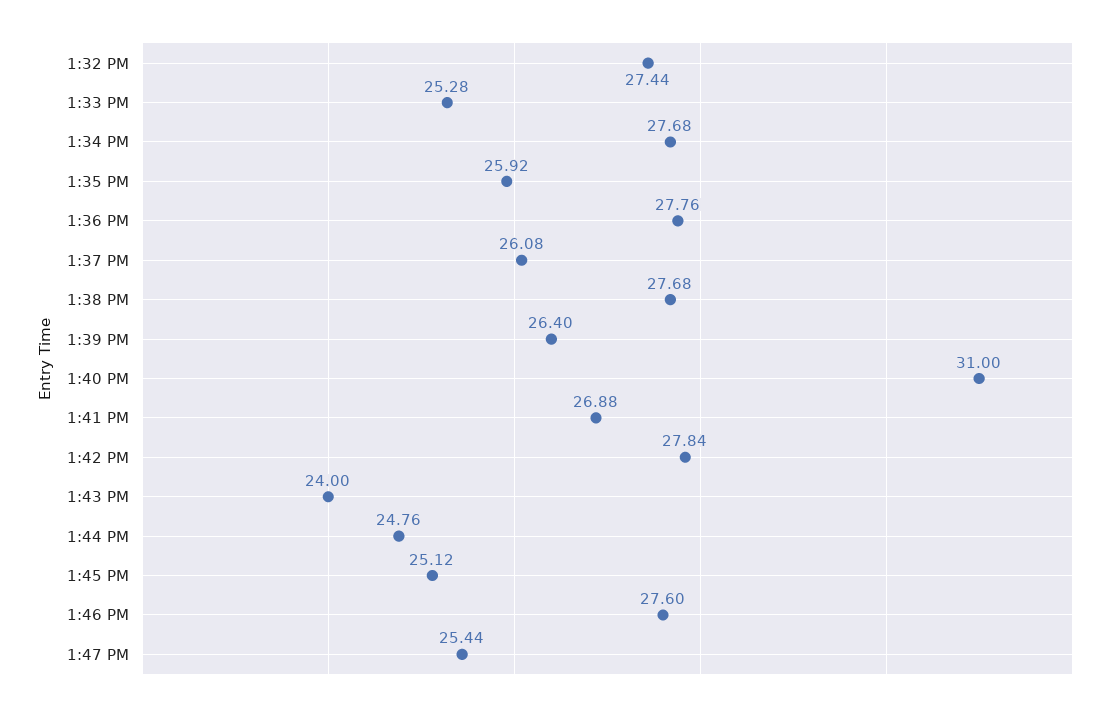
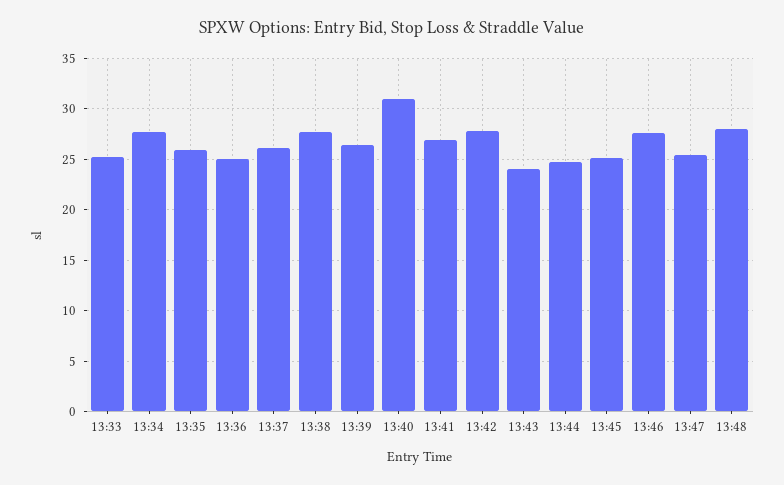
1:32 PM: 27.44 -> none
1:36 PM: 27.76 -> 25
13:48: none -> 28

